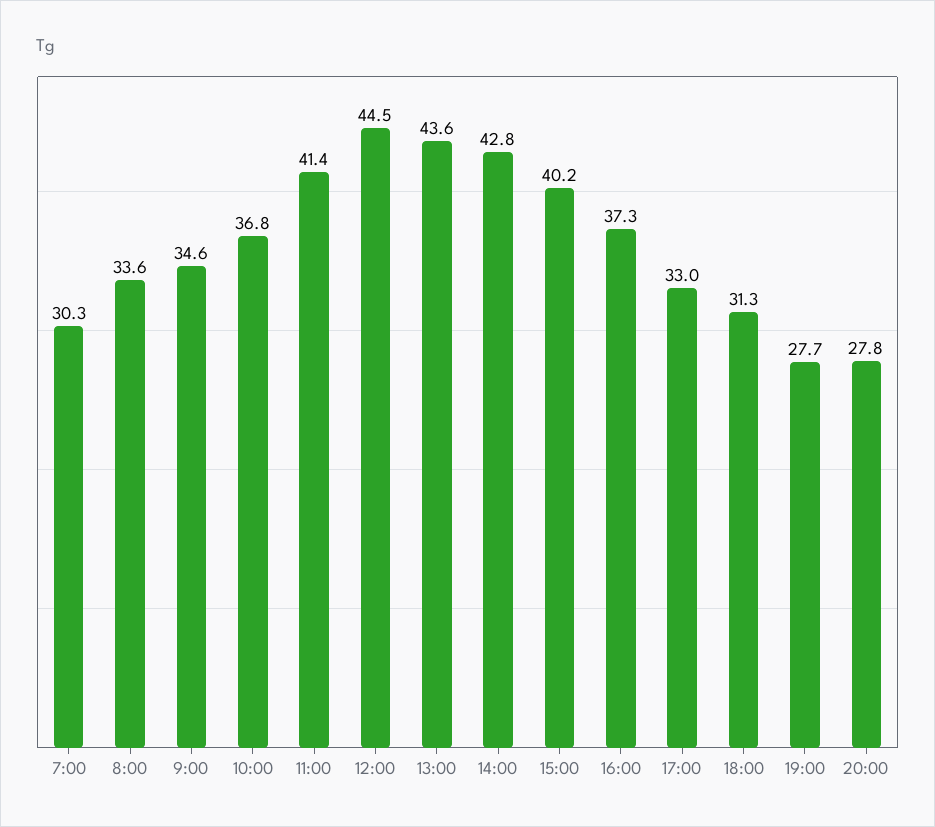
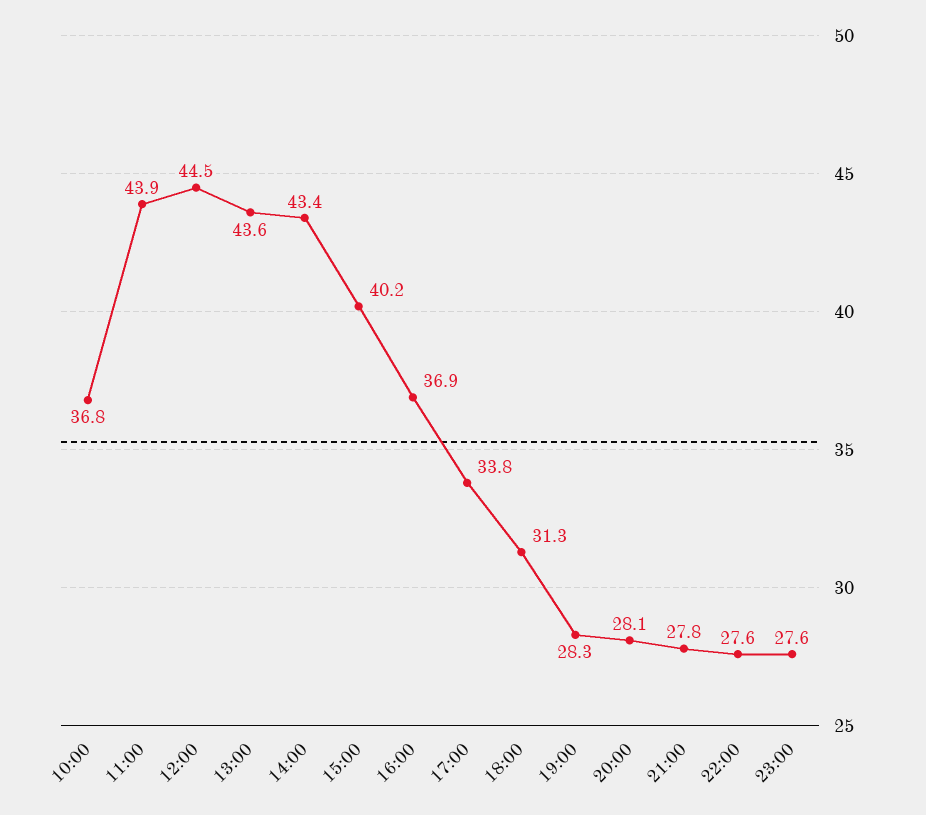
7:00: 30.3 -> none
8:00: 33.6 -> none
9:00: 34.6 -> none
11:00: 41.4 -> 43.9
14:00: 42.8 -> 43.4
16:00: 37.3 -> 36.9
17:00: 33 -> 33.8
19:00: 27.7 -> 28.3
20:00: 27.8 -> 28.1
21:00: none -> 27.8
22:00: none -> 27.6
23:00: none -> 27.6

